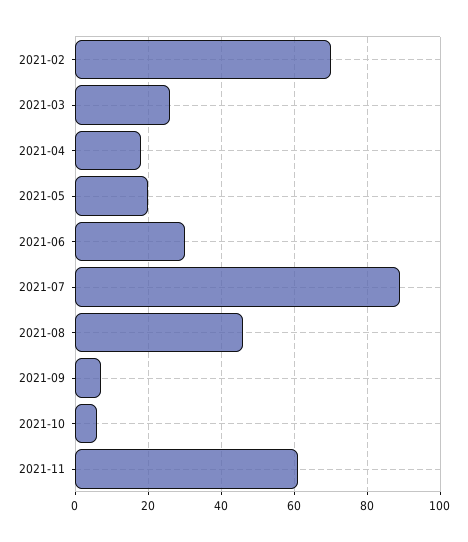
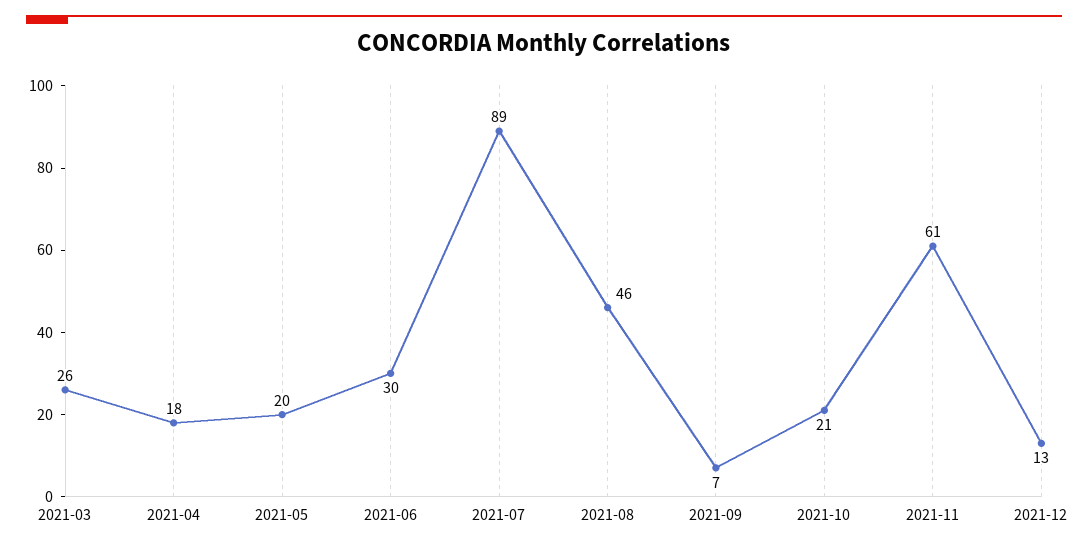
2021-02: 70 -> none
2021-10: 5 -> 21
2021-12: none -> 13

